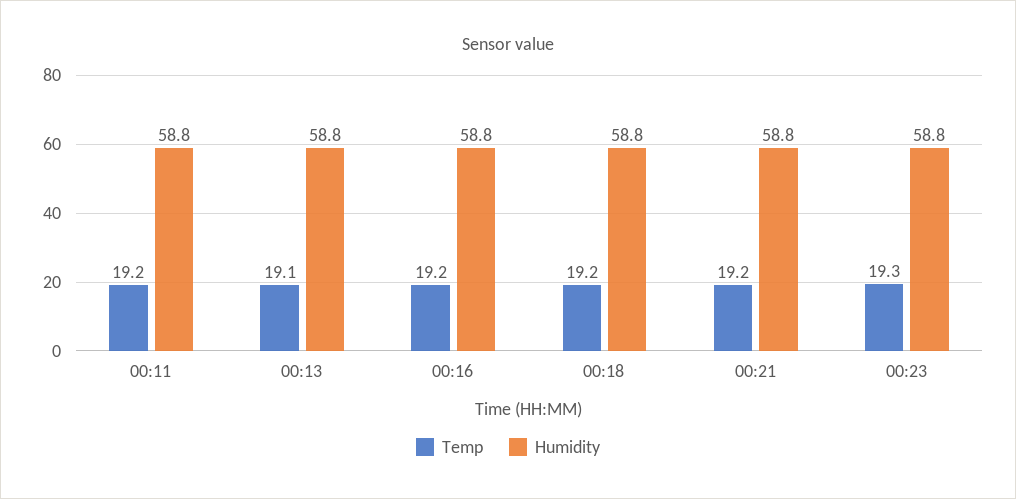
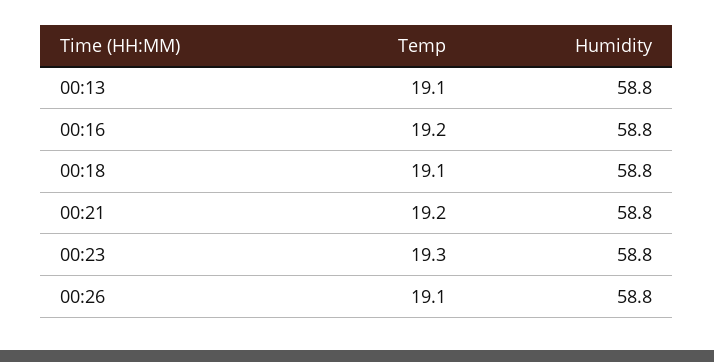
Temp, 00:11: 19.2 -> none
Humidity, 00:11: 58.8 -> none
Temp, 00:18: 19.2 -> 19.1
Temp, 00:26: none -> 19.1
Humidity, 00:26: none -> 58.8

